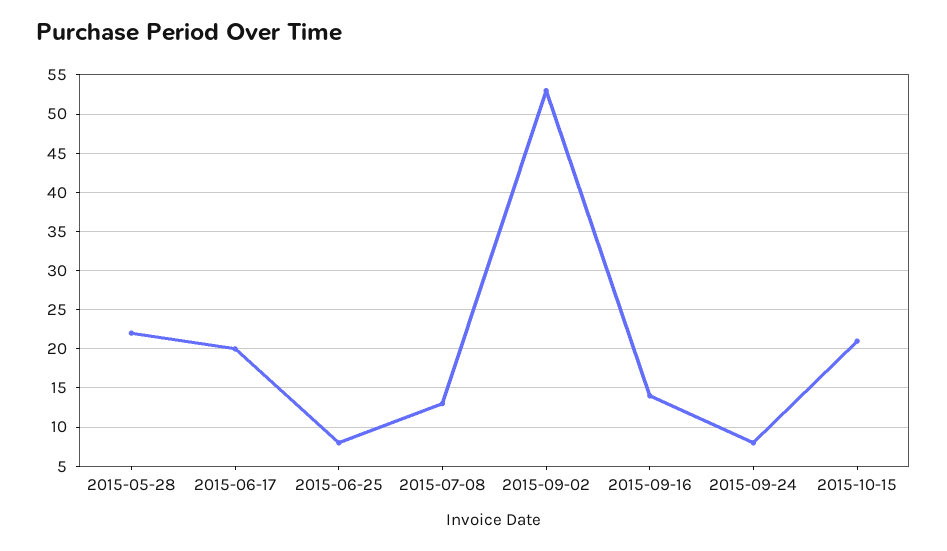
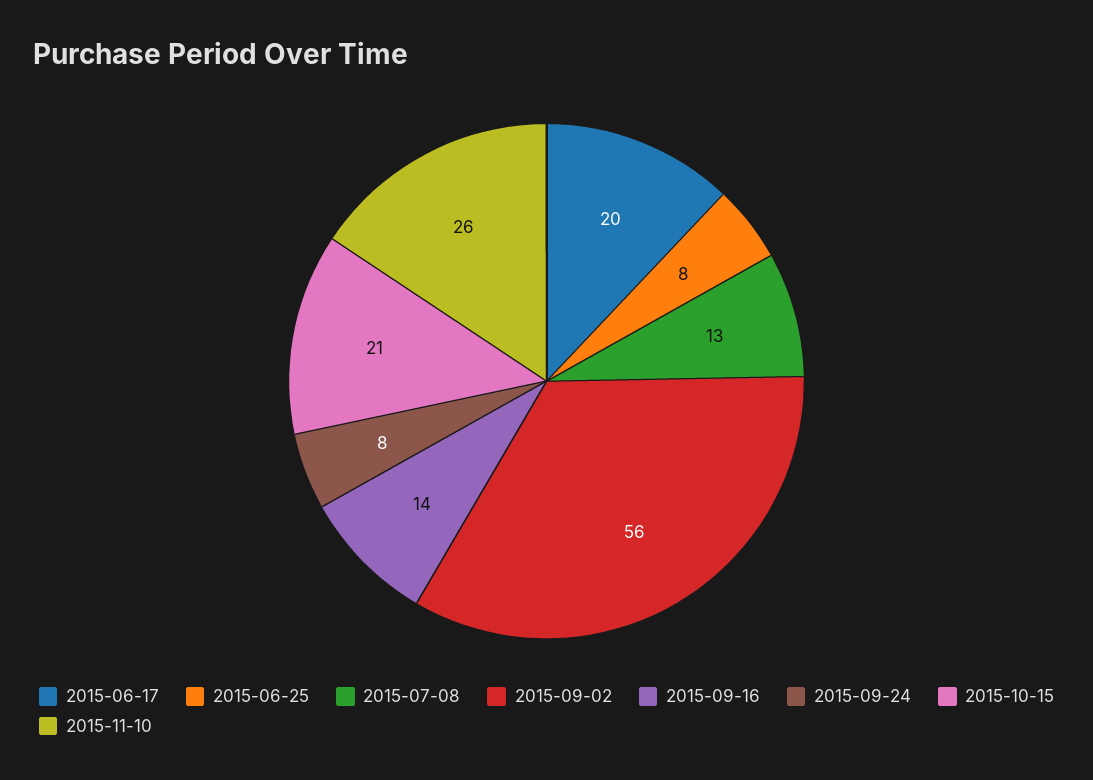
2015-05-28: 22 -> none
2015-09-02: 53 -> 56
2015-11-10: none -> 26

